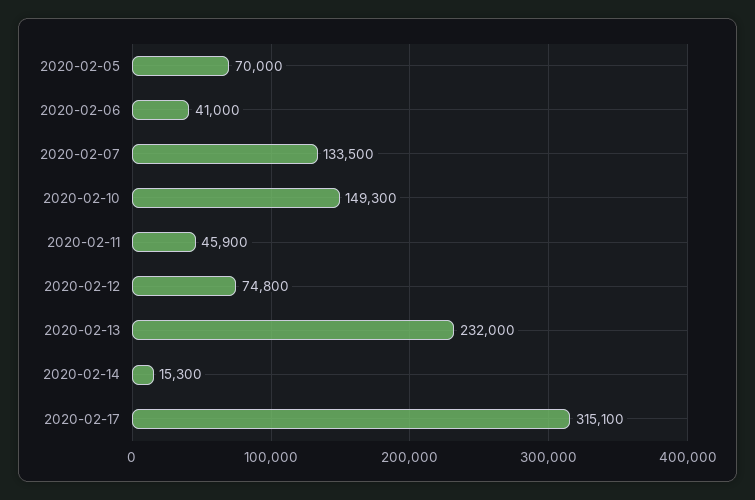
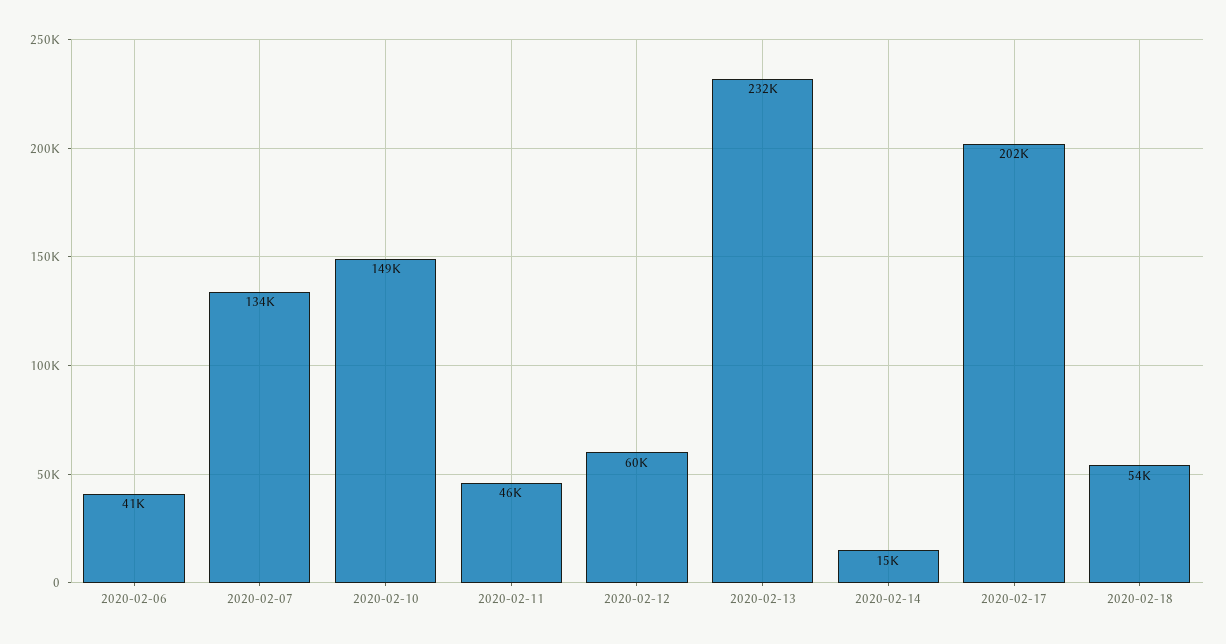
2020-02-05: 70000 -> none
2020-02-12: 74800 -> 60000
2020-02-17: 315100 -> 202000
2020-02-18: none -> 54000

